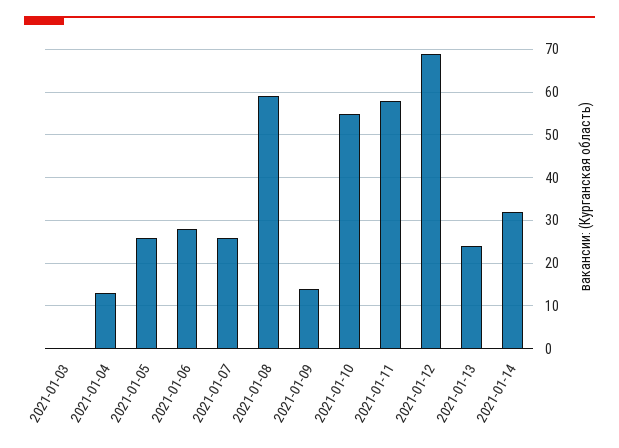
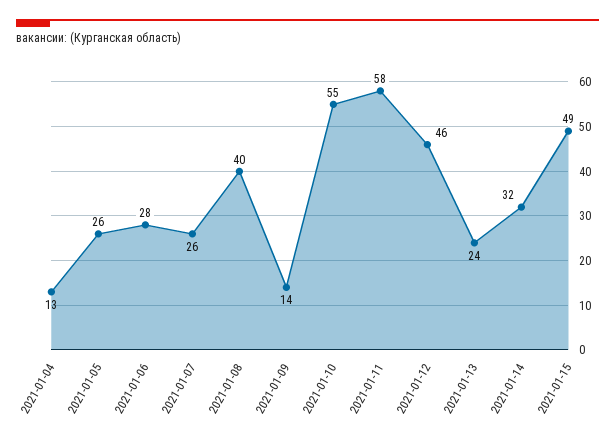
2021-01-03: 0 -> none
2021-01-08: 60 -> 40
2021-01-12: 70 -> 46
2021-01-15: none -> 49

